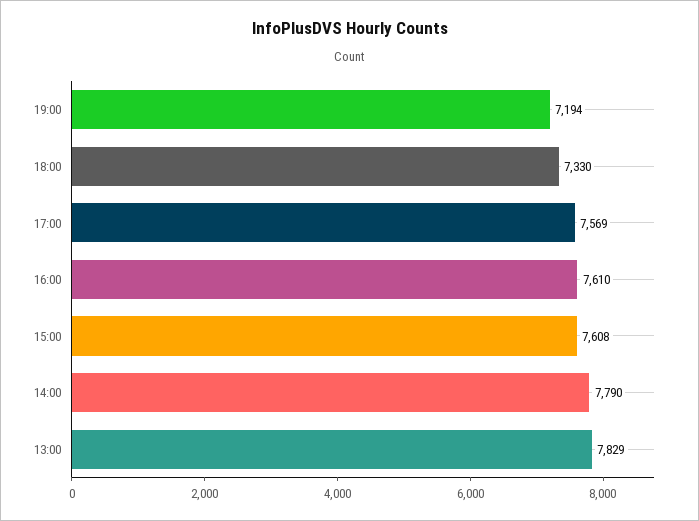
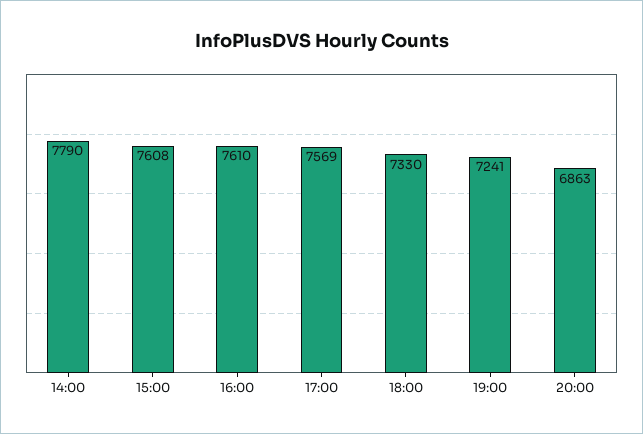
19:00: 7194 -> 7241
13:00: 7829 -> none
20:00: none -> 6863

